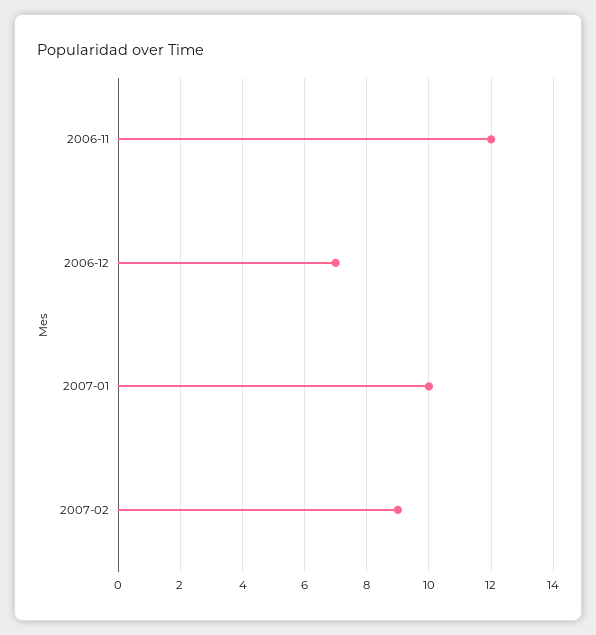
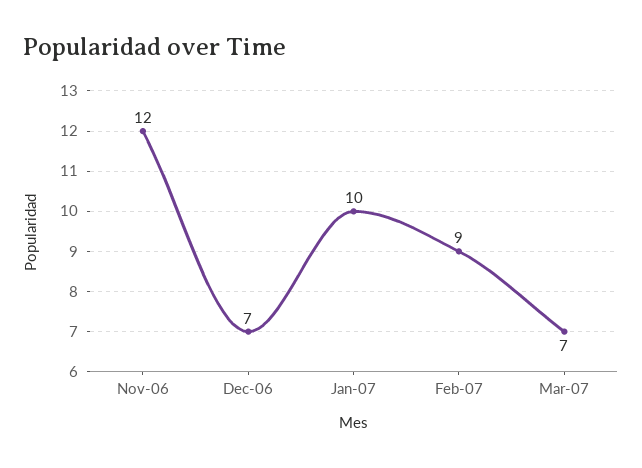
Mar-07: none -> 7

